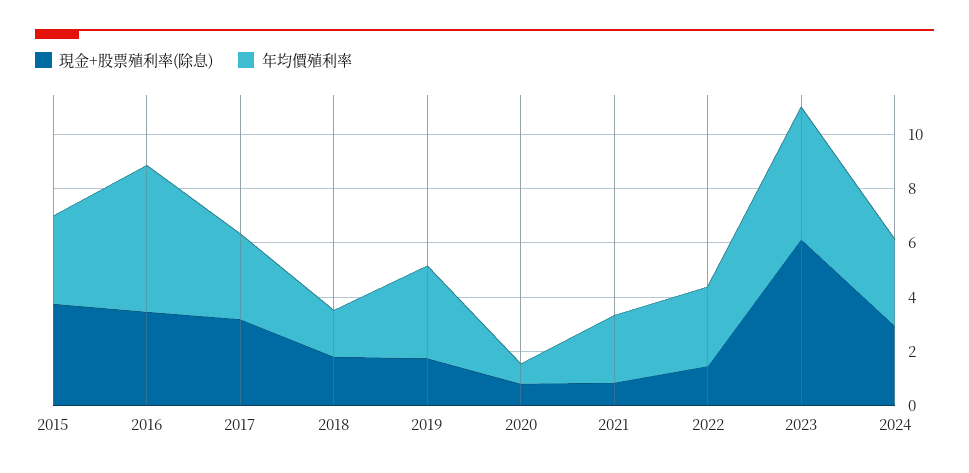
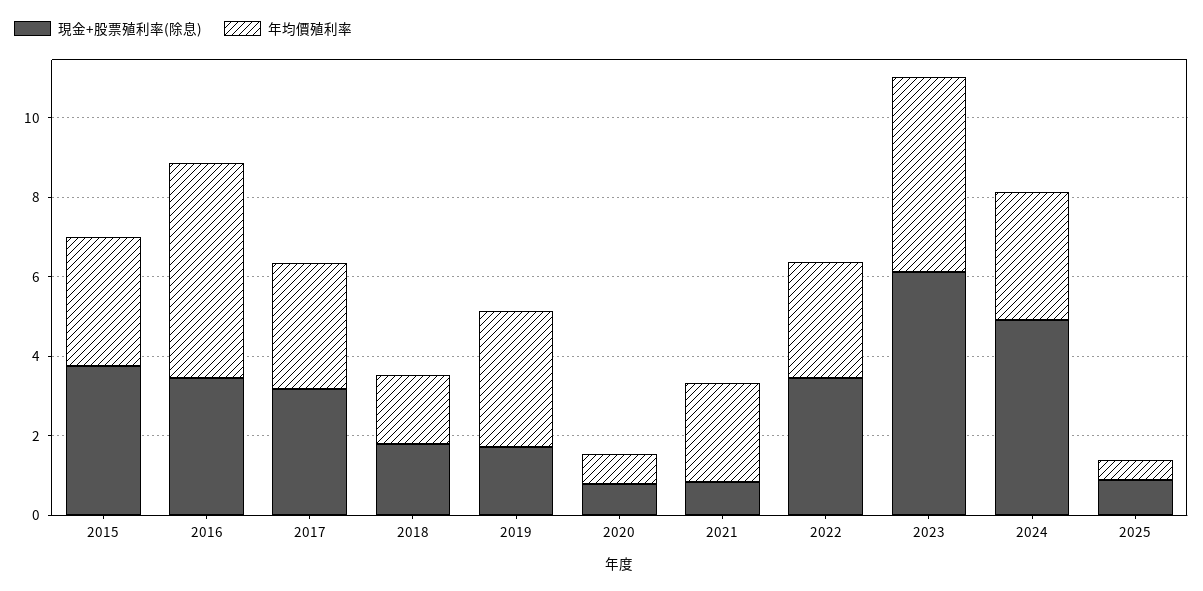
現金+股票殖利率(除息), 2022: 1.5 -> 3.5
現金+股票殖利率(除息), 2024: 3 -> 5
現金+股票殖利率(除息), 2025: none -> 1
年均價殖利率, 2025: none -> 0.5

